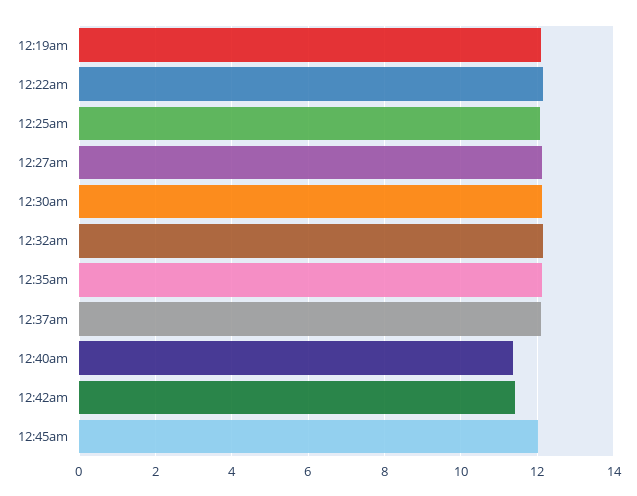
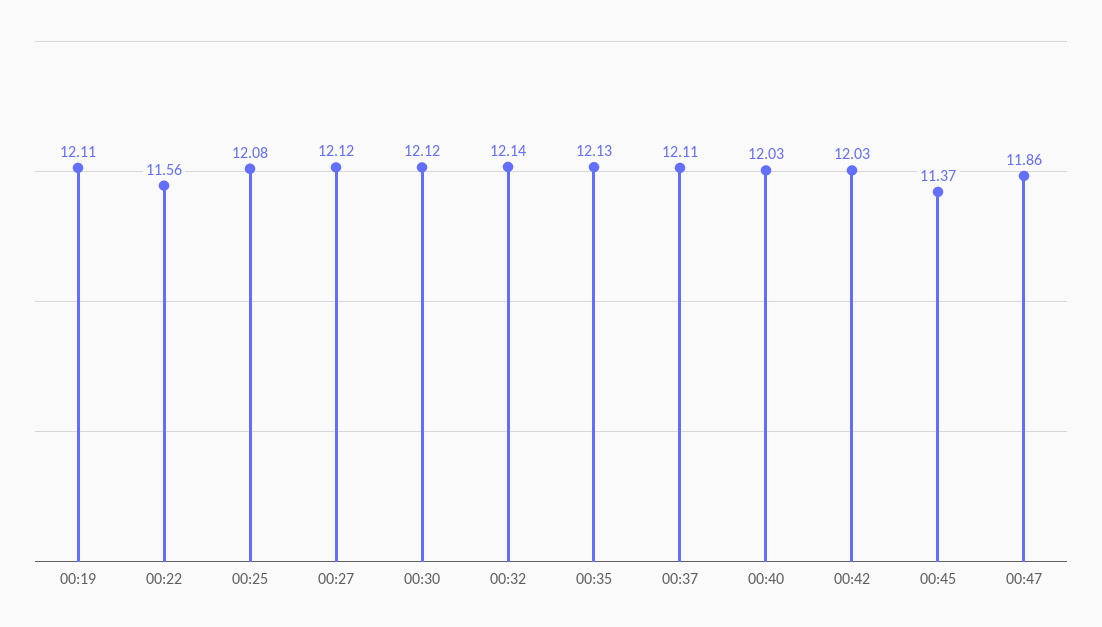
12:22am: 12.2 -> 11.56
12:40am: 11.4 -> 12.03
12:42am: 11.4 -> 12.03
12:45am: 12 -> 11.37
00:47: none -> 11.86

